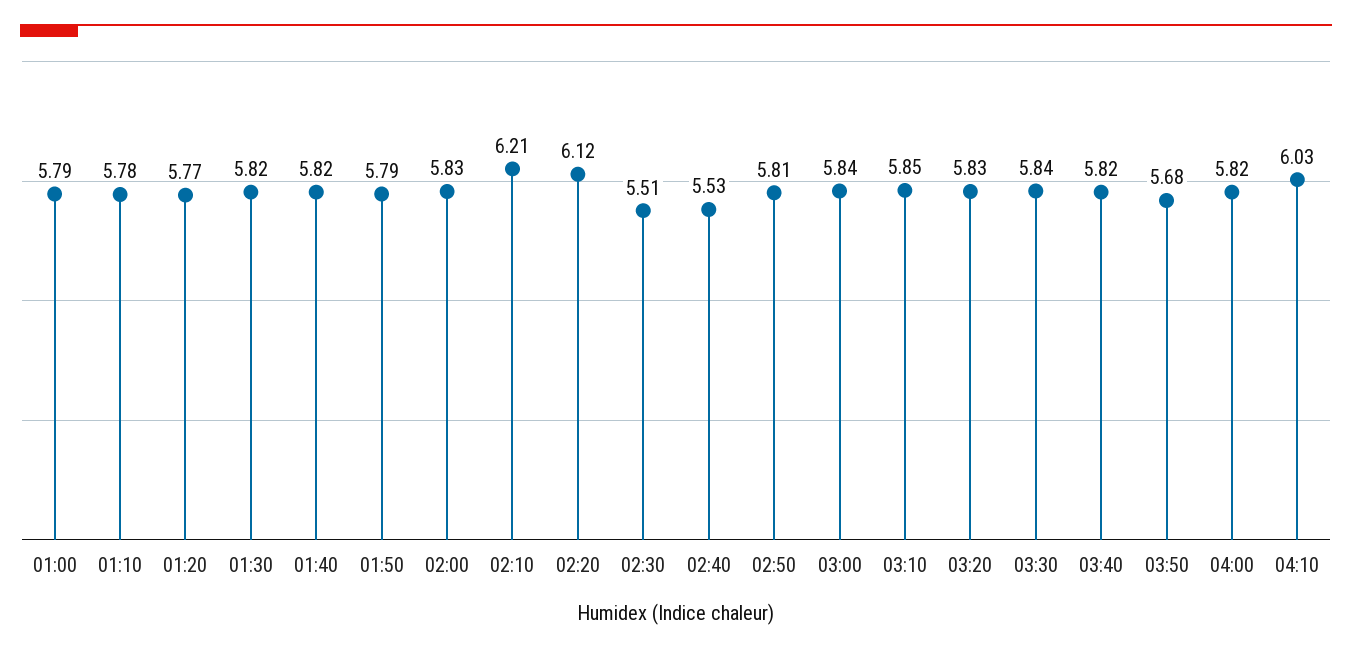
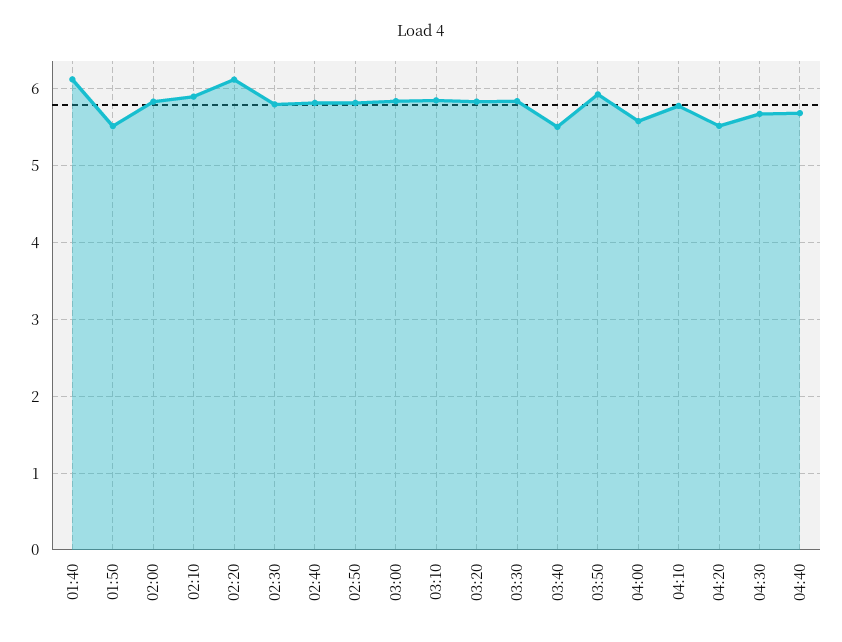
01:00: 5.79 -> none
01:10: 5.78 -> none
01:20: 5.77 -> none
01:30: 5.82 -> none
01:40: 5.82 -> 6.1
01:50: 5.79 -> 5.5
02:10: 6.21 -> 5.9
02:30: 5.51 -> 5.8
02:40: 5.53 -> 5.8
03:40: 5.82 -> 5.5
03:50: 5.68 -> 5.9
04:00: 5.82 -> 5.6
04:10: 6.03 -> 5.8
04:20: none -> 5.5
04:30: none -> 5.7
04:40: none -> 5.7

